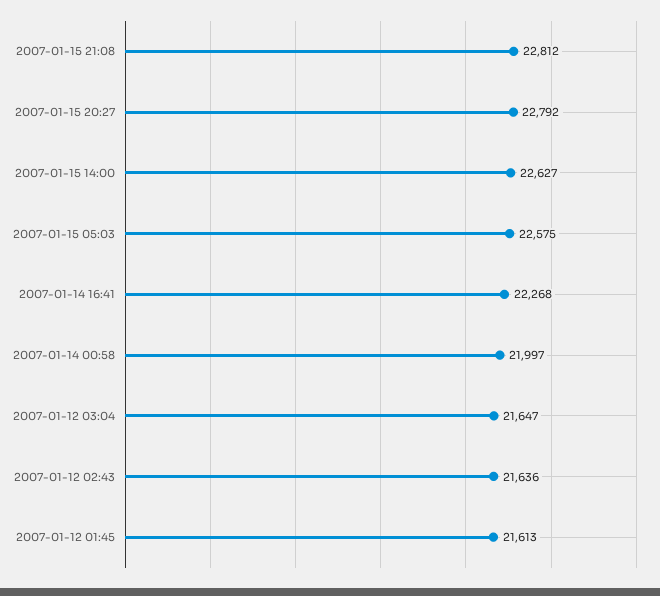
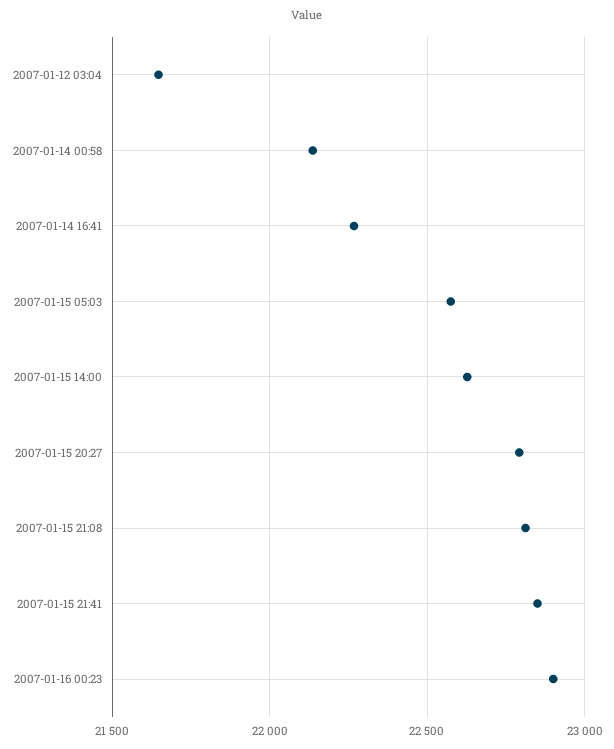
2007-01-14 00:58: 21997 -> 22150
2007-01-12 02:43: 21636 -> none
2007-01-12 01:45: 21613 -> none
2007-01-15 21:41: none -> 22850
2007-01-16 00:23: none -> 22900

